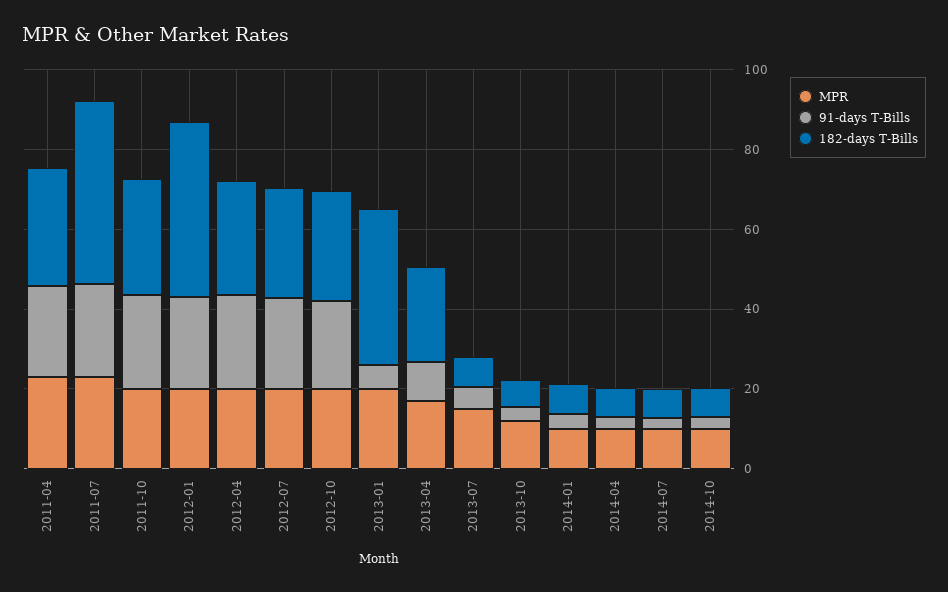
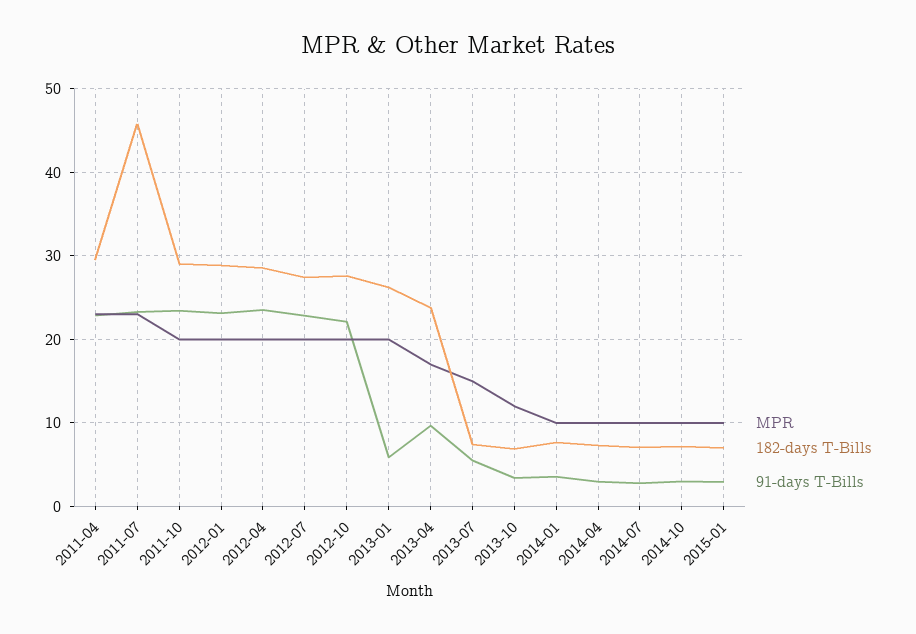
182-days T-Bills, 2012-01: 45 -> 29
182-days T-Bills, 2013-01: 40 -> 26
MPR, 2015-01: none -> 10
182-days T-Bills, 2015-01: none -> 7
91-days T-Bills, 2015-01: none -> 3

